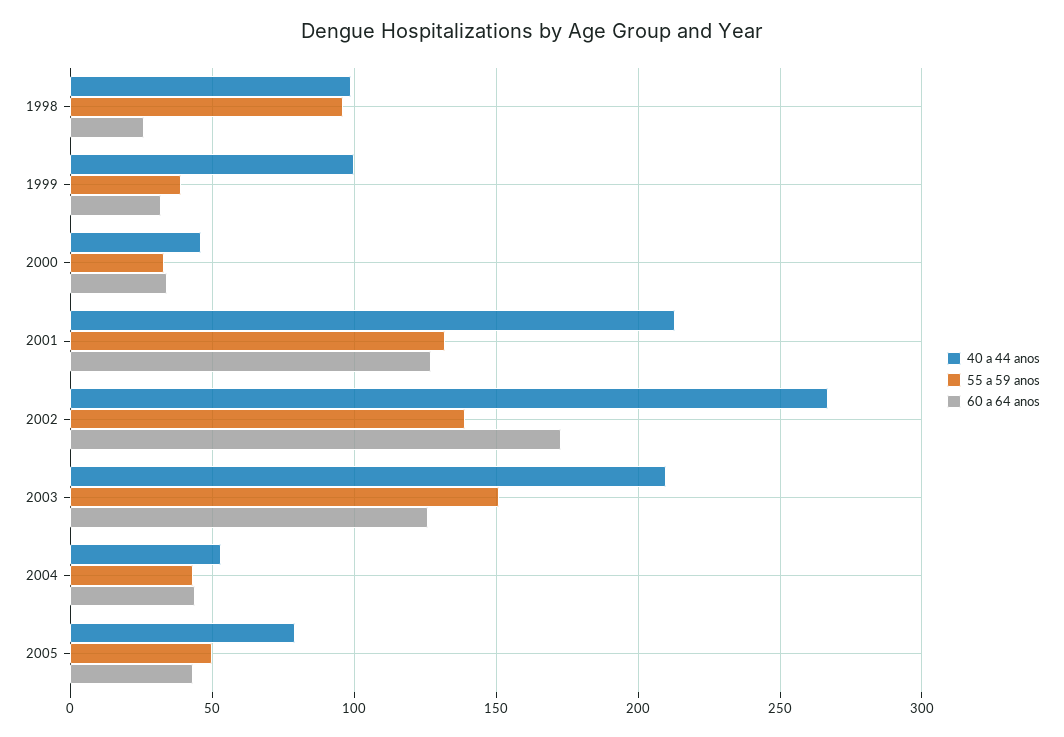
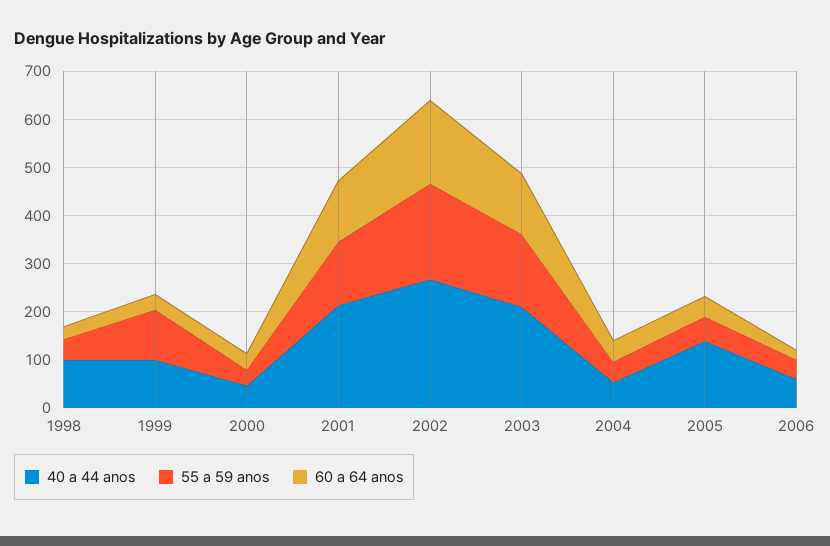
55 a 59 anos, 1998: 95 -> 40
55 a 59 anos, 1999: 40 -> 100
55 a 59 anos, 2002: 140 -> 200
40 a 44 anos, 2005: 80 -> 140
40 a 44 anos, 2006: none -> 60
55 a 59 anos, 2006: none -> 40
60 a 64 anos, 2006: none -> 20

